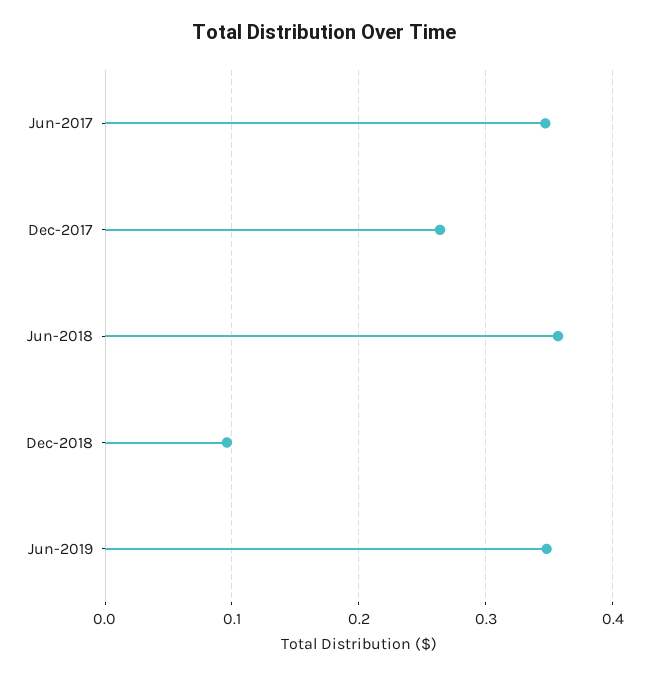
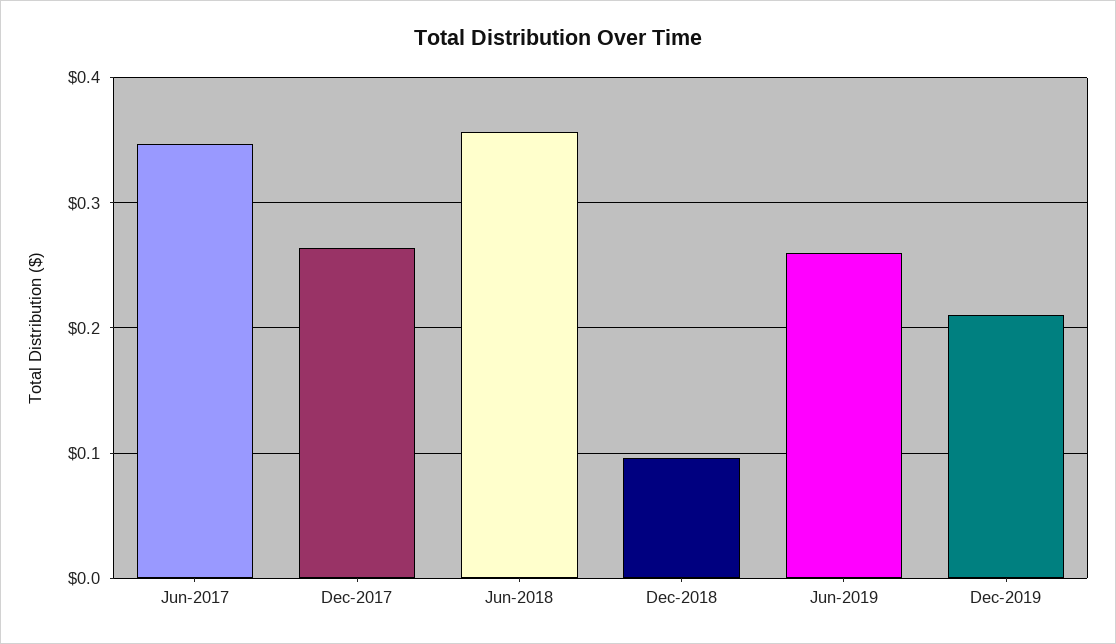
Jun-2019: 0.35 -> 0.26
Dec-2019: none -> 0.21

